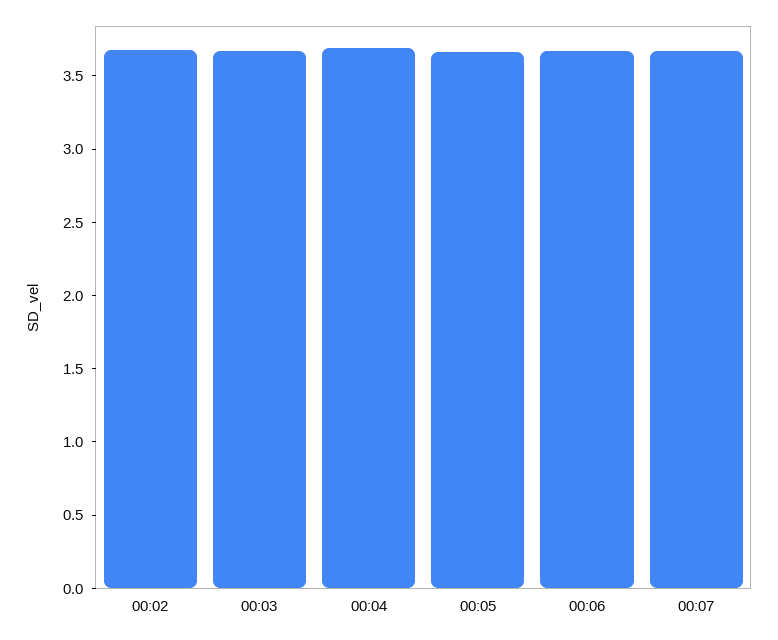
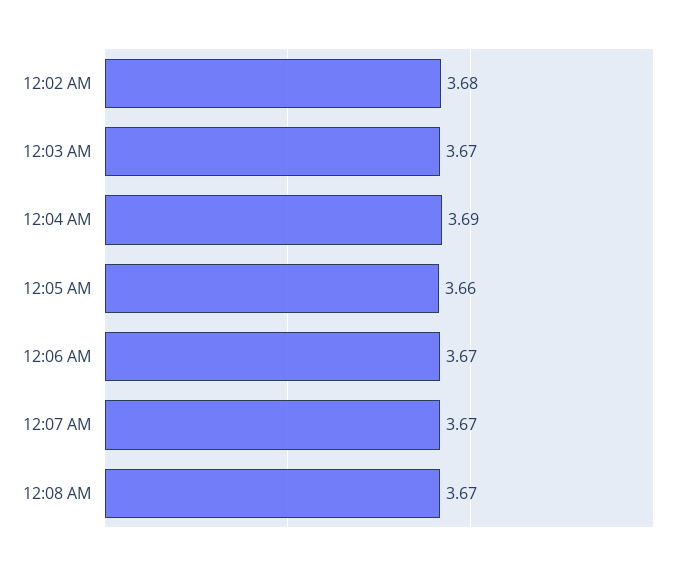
12:08 AM: none -> 3.67

